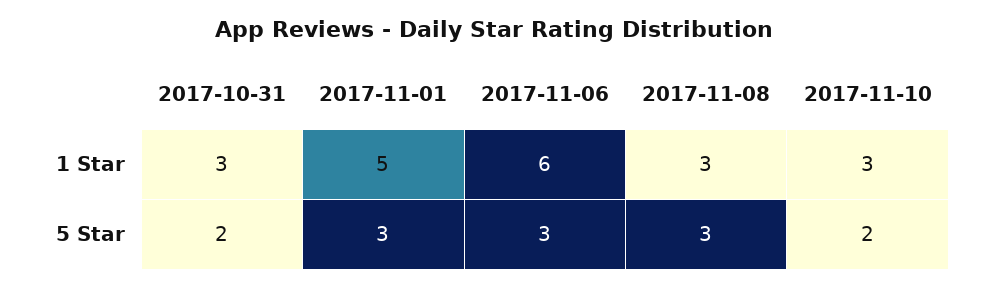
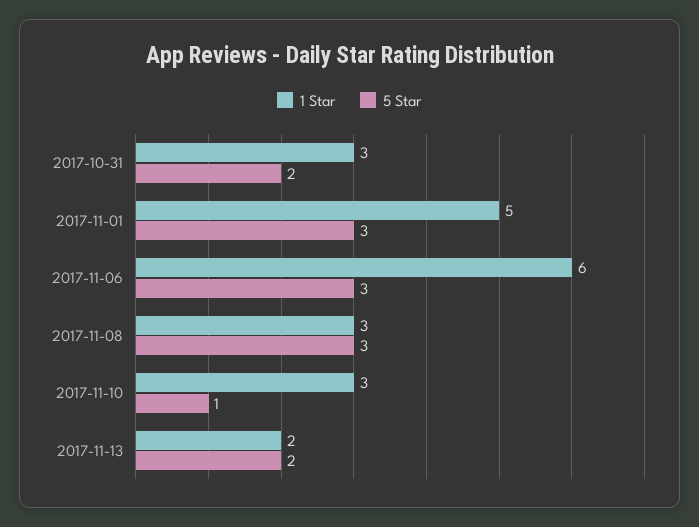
5 Star, 2017-11-10: 2 -> 1
1 Star, 2017-11-13: none -> 2
5 Star, 2017-11-13: none -> 2

